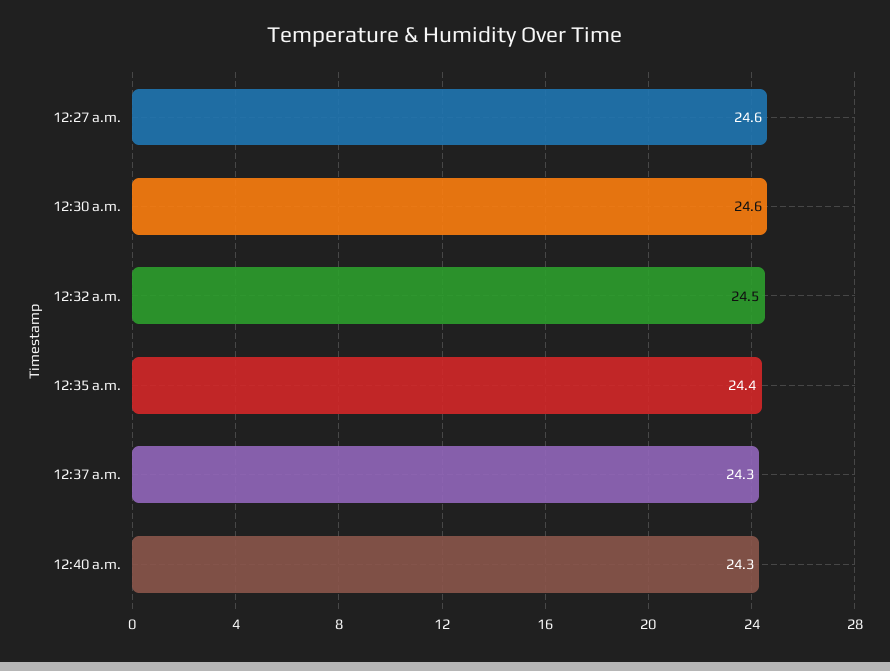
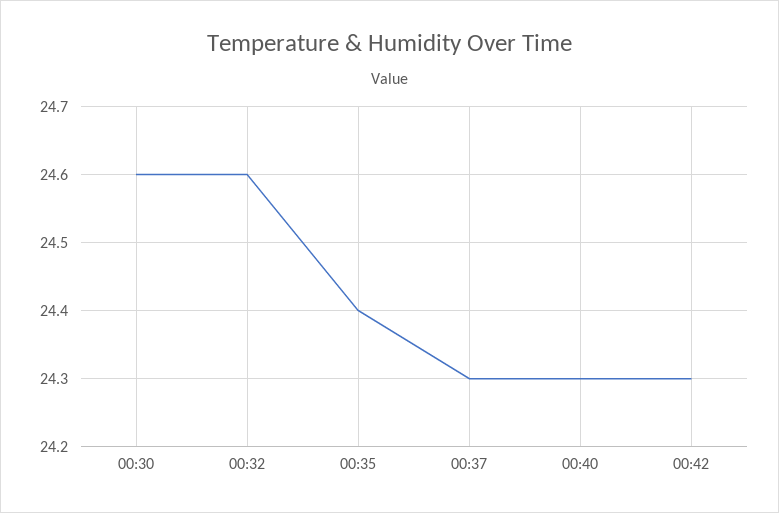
12:27 a.m.: 24.6 -> none
12:32 a.m.: 24.5 -> 24.6
00:42: none -> 24.3

